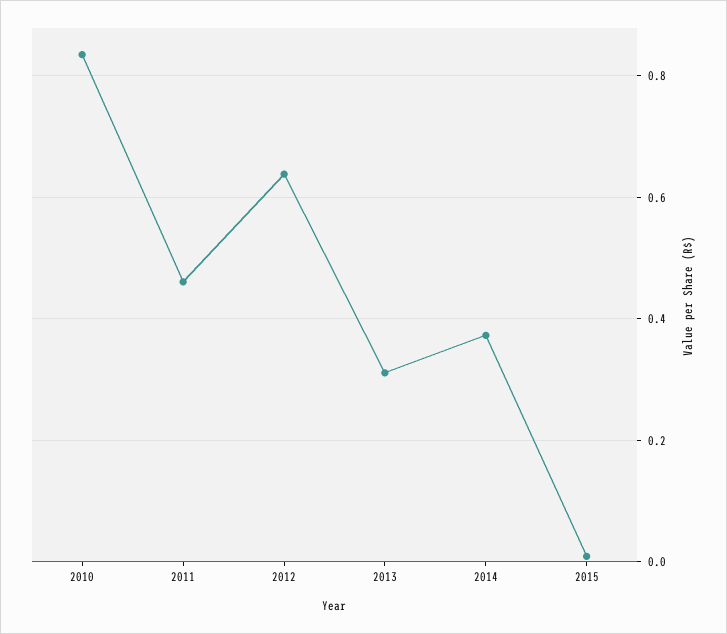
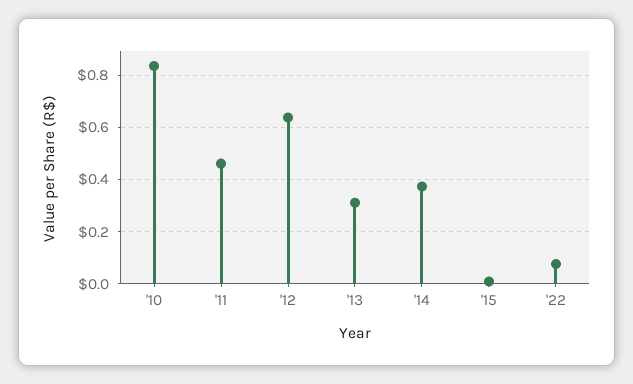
'22: none -> 0.075

